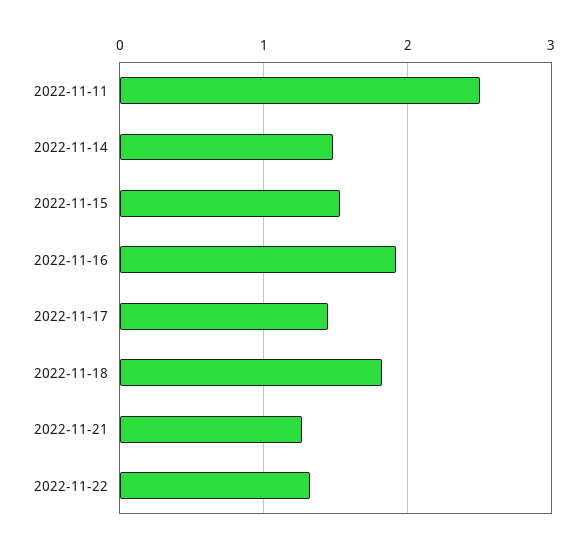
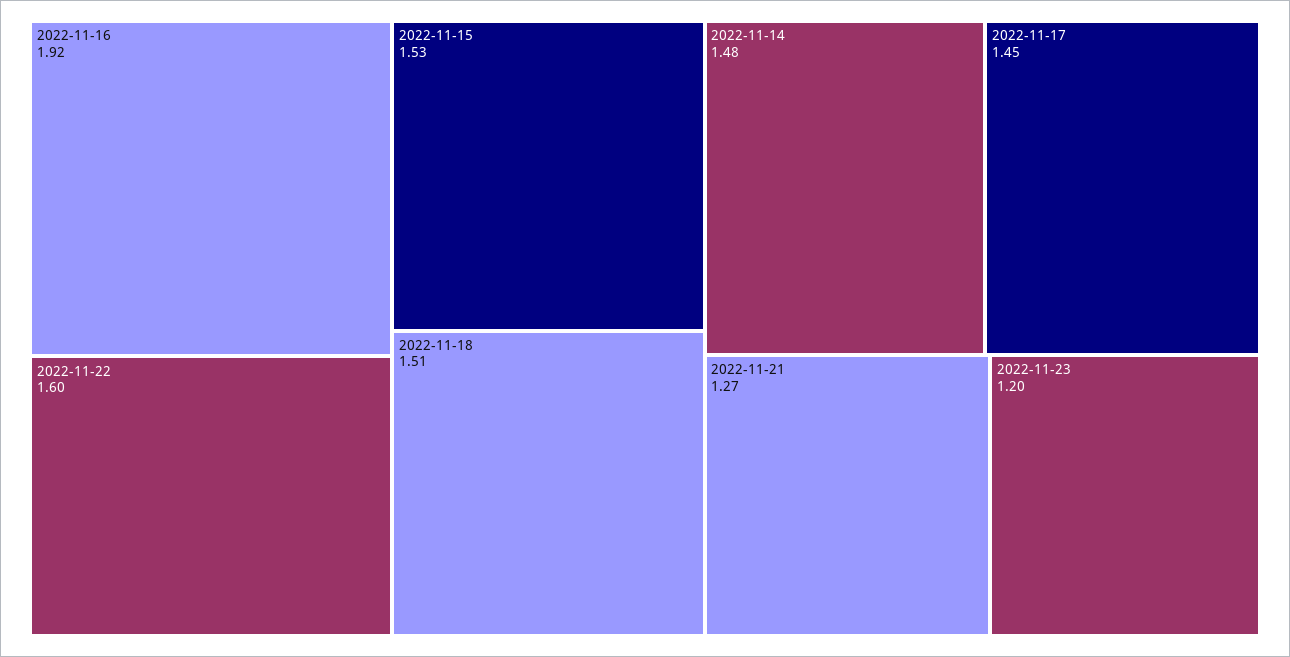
2022-11-11: 2.5 -> none
2022-11-18: 1.8 -> 1.51
2022-11-22: 1.3 -> 1.6
2022-11-23: none -> 1.2

